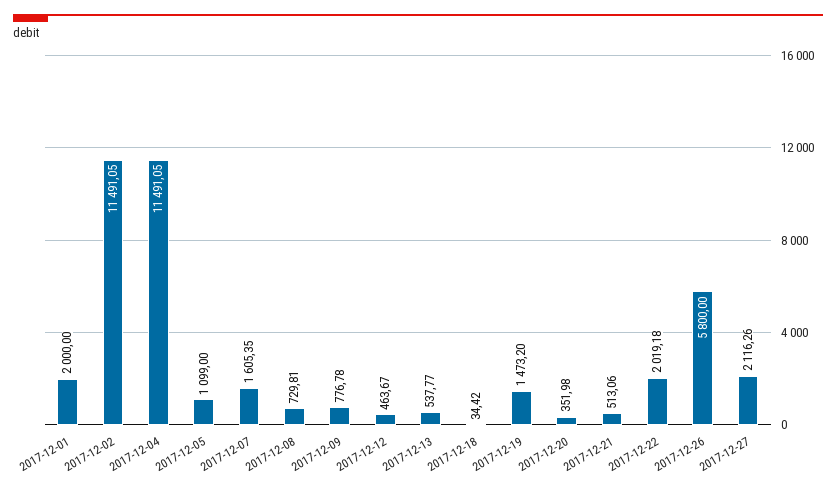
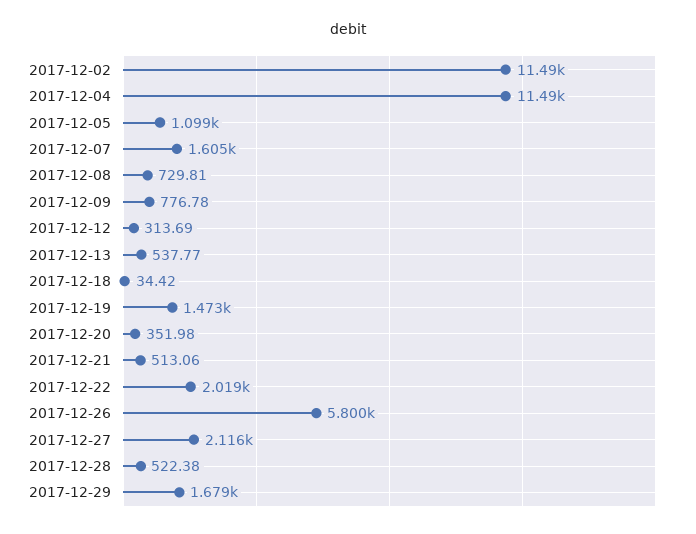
2017-12-01: 2000 -> none
2017-12-12: 463.67 -> 313.69
2017-12-28: none -> 522.38
2017-12-29: none -> 1679

